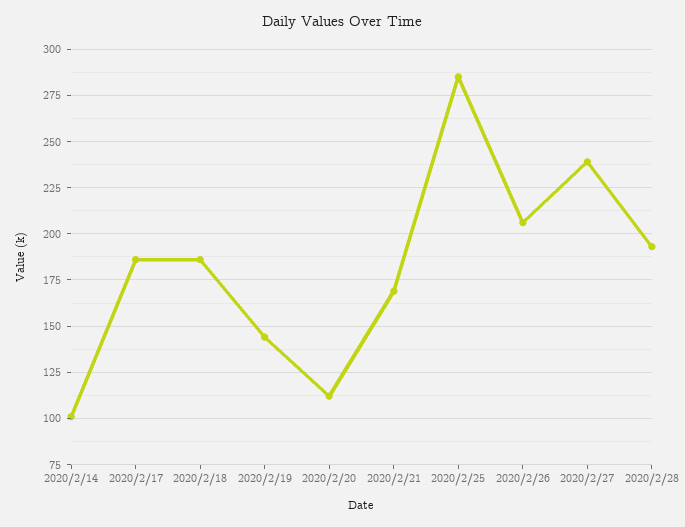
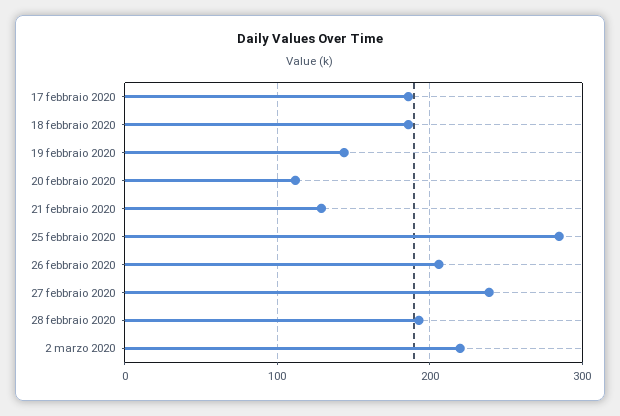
2020/2/14: 100 -> none
2020/2/21: 170 -> 130
2 marzo 2020: none -> 220

